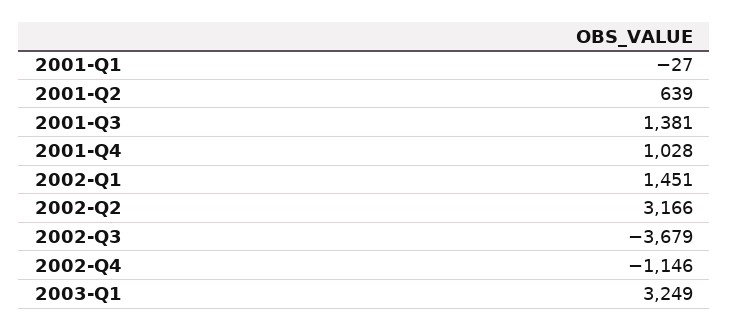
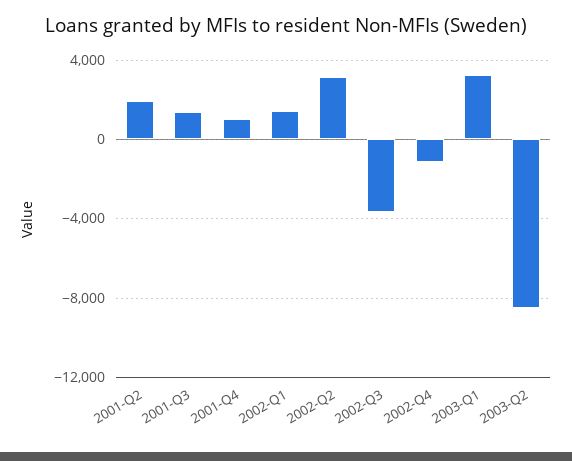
2001-Q1: -27 -> none
2001-Q2: 639 -> 2000
2003-Q2: none -> -8500

